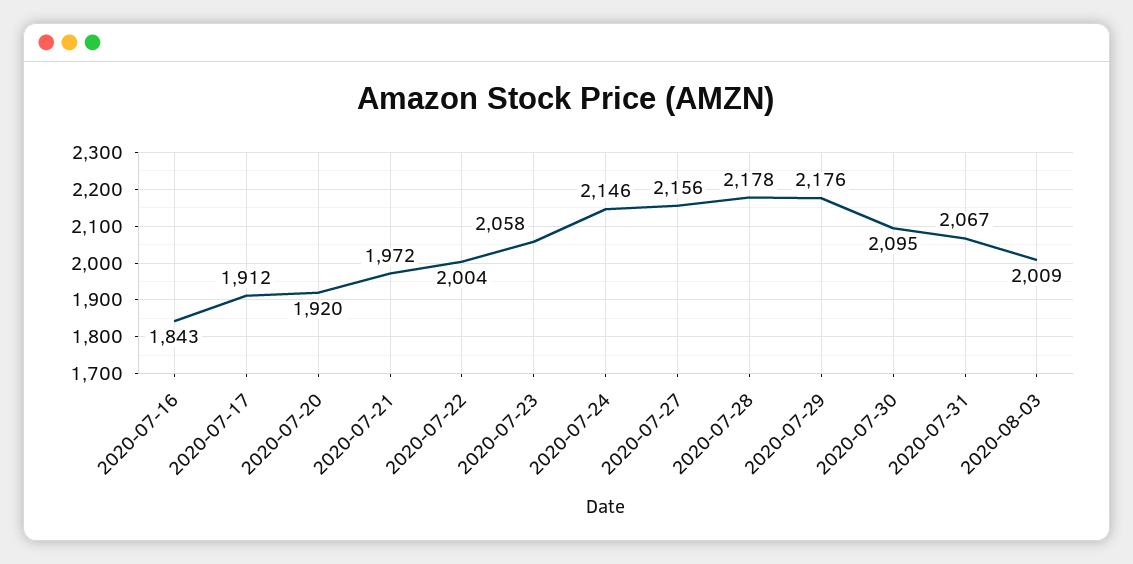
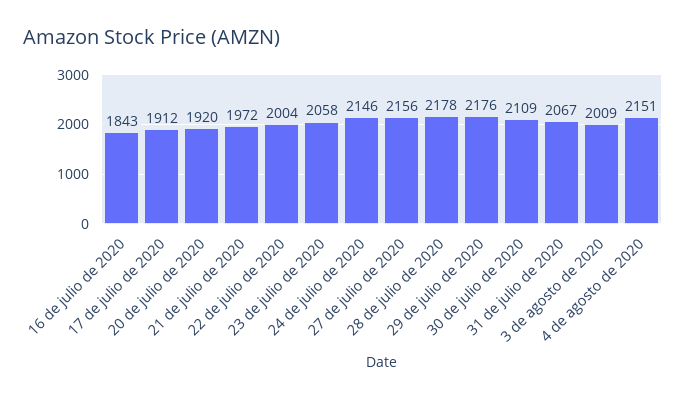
2020-07-30: 2095 -> 2109
4 de agosto de 2020: none -> 2151

